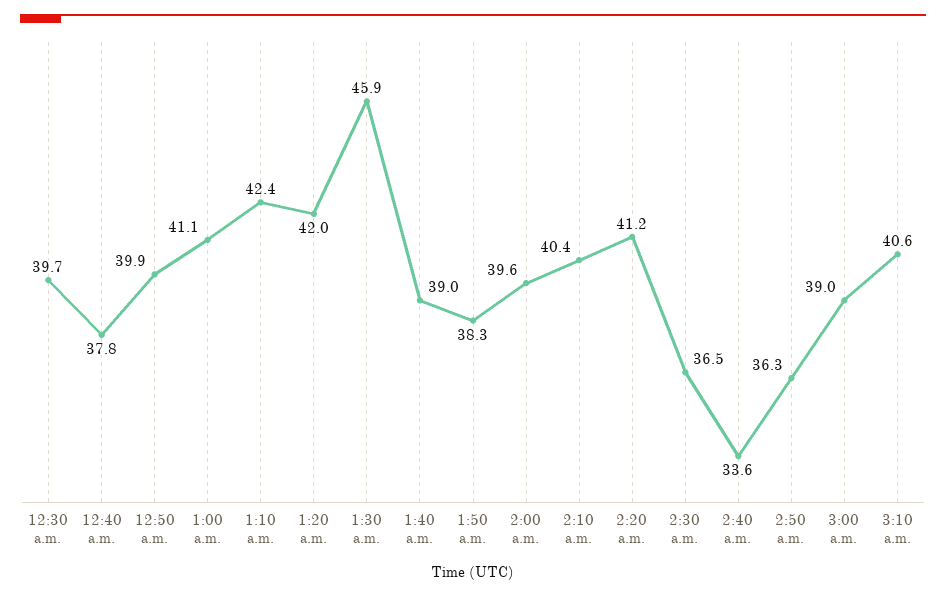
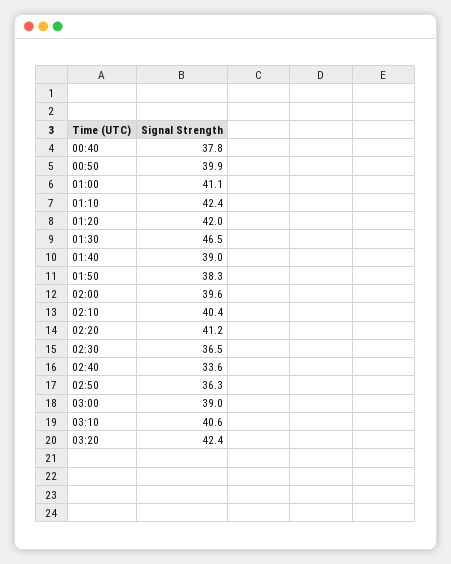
12:30 a.m.: 39.7 -> none
1:30 a.m.: 45.9 -> 46.5
03:20: none -> 42.4

